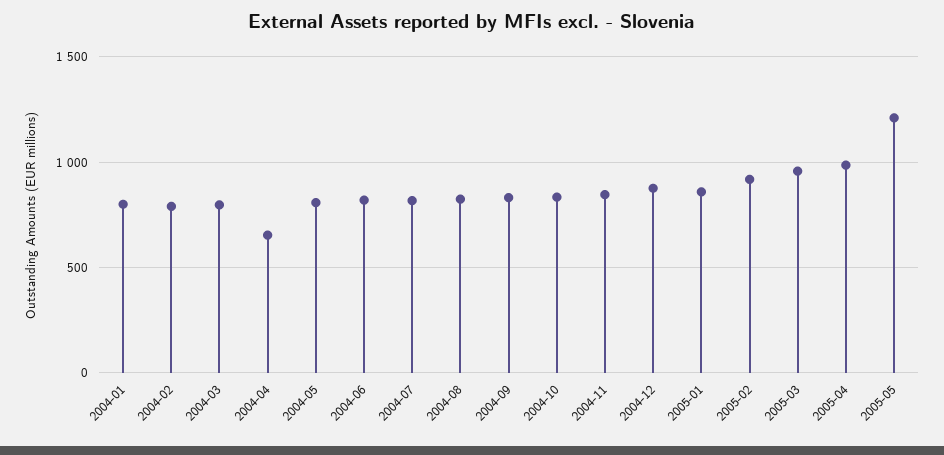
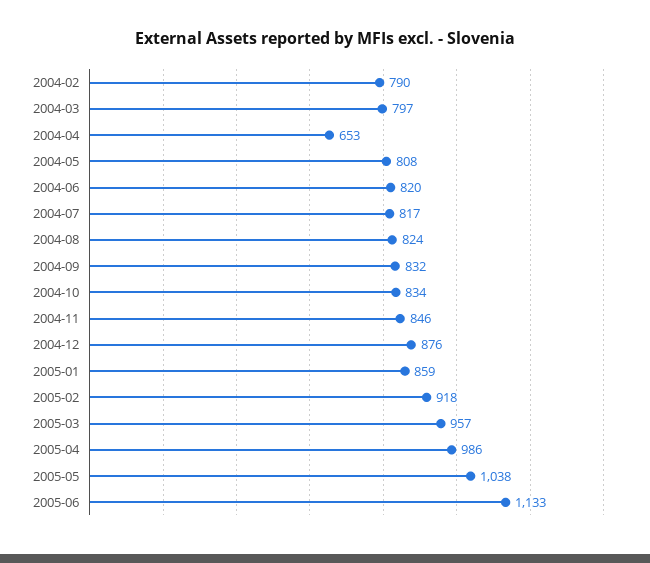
2004-01: 800 -> none
2005-05: 1200 -> 1038
2005-06: none -> 1133

